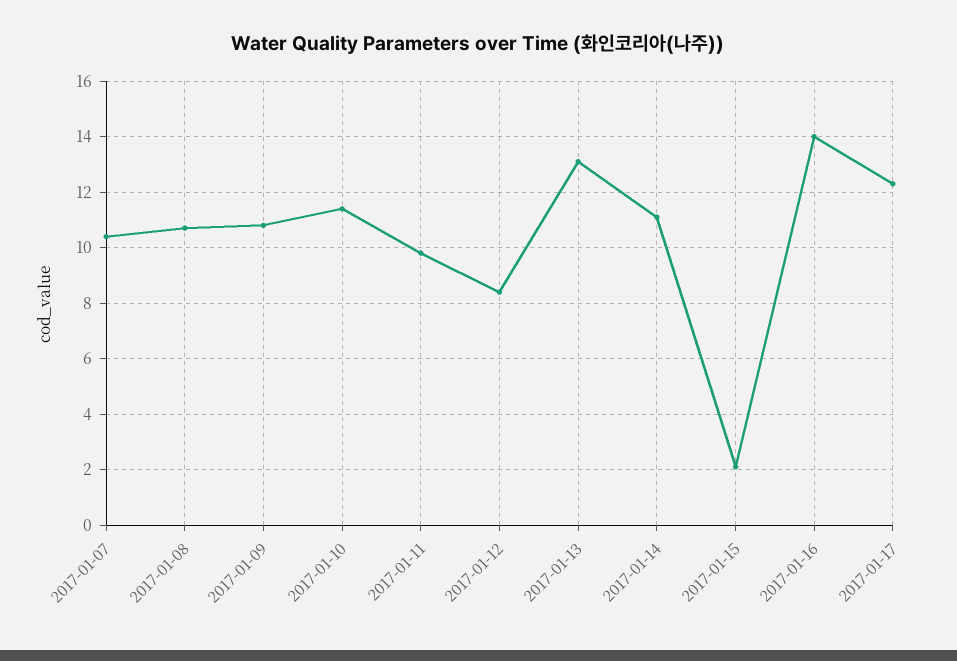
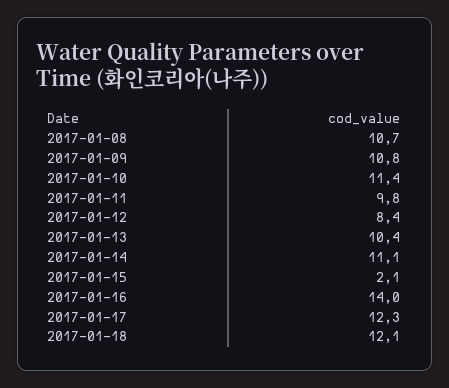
2017-01-07: 10.5 -> none
2017-01-13: 13 -> 10.4
2017-01-18: none -> 12.1

